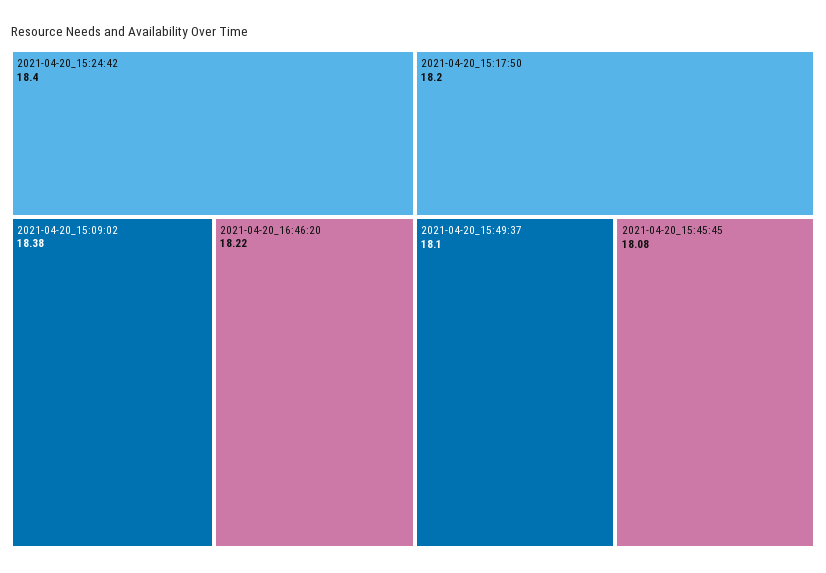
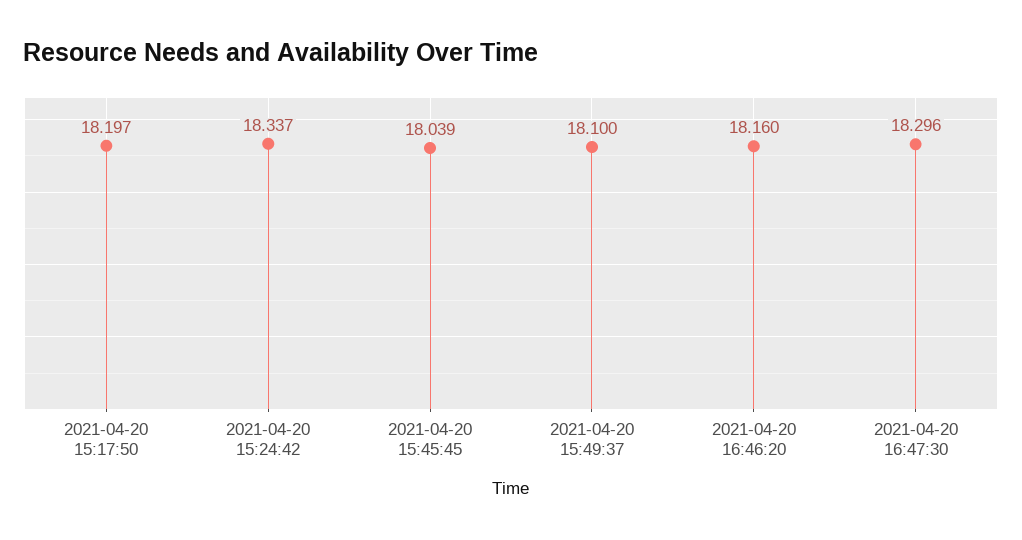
2021-04-20_15:24:42: 18.4 -> 18.337
2021-04-20_15:09:02: 18.38 -> none
2021-04-20_16:46:20: 18.22 -> 18.16
2021-04-20_15:45:45: 18.08 -> 18.039
2021-04-20 16:47:30: none -> 18.296

